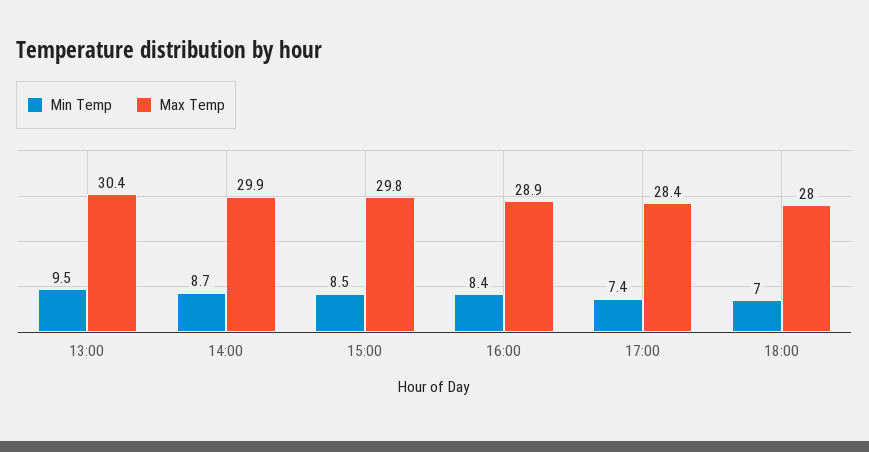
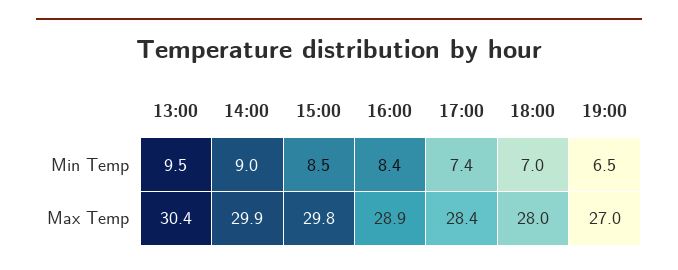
Min Temp, 14:00: 8.7 -> 9
Min Temp, 19:00: none -> 6.5
Max Temp, 19:00: none -> 27

